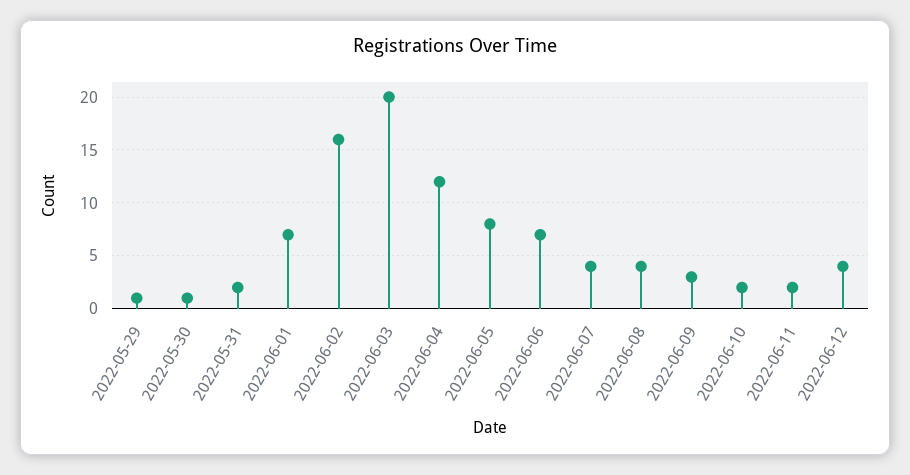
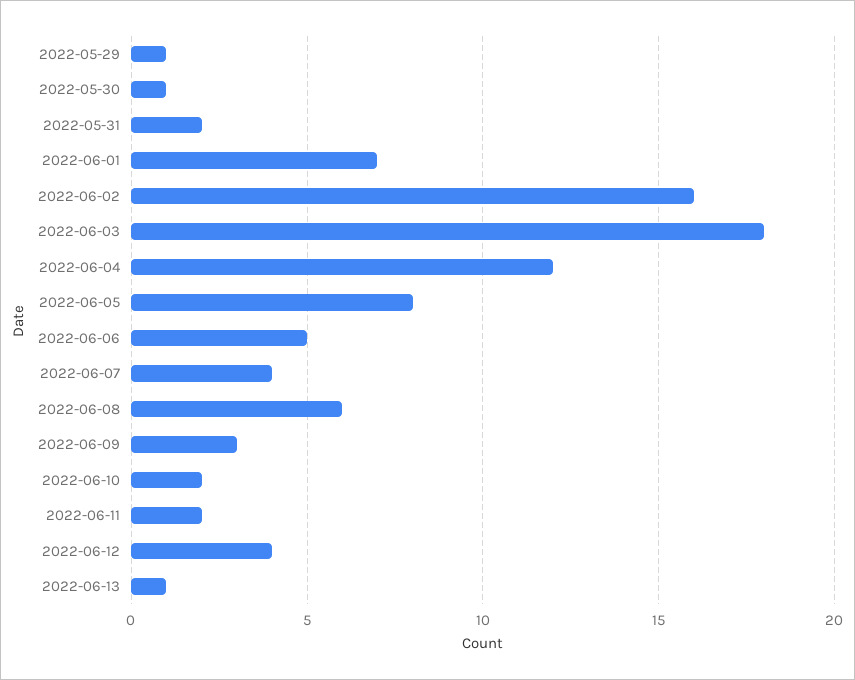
2022-06-03: 20 -> 18
2022-06-06: 7 -> 5
2022-06-08: 4 -> 6
2022-06-13: none -> 1

